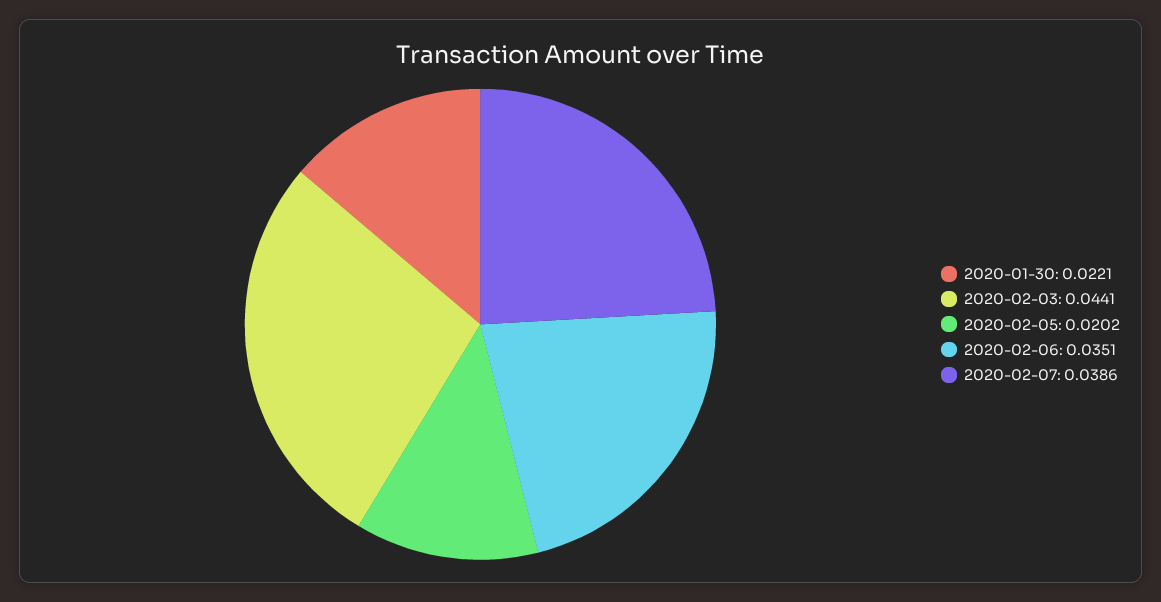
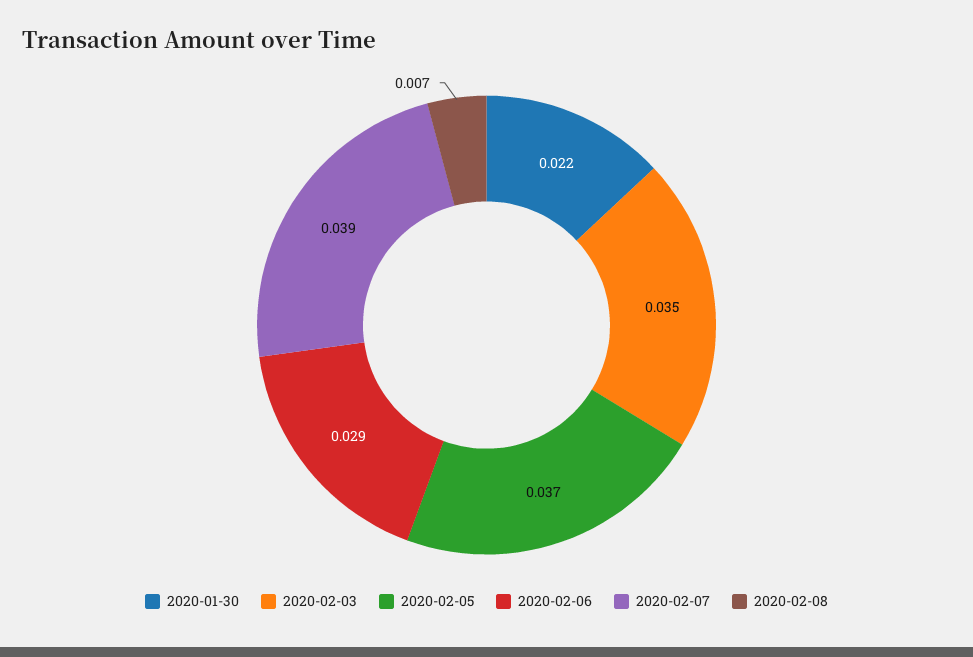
2020-02-03: 0.0441 -> 0.035
2020-02-05: 0.0202 -> 0.037
2020-02-06: 0.0351 -> 0.029
2020-02-08: none -> 0.007

